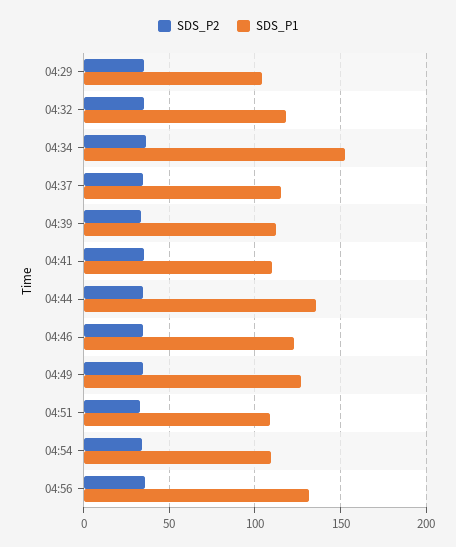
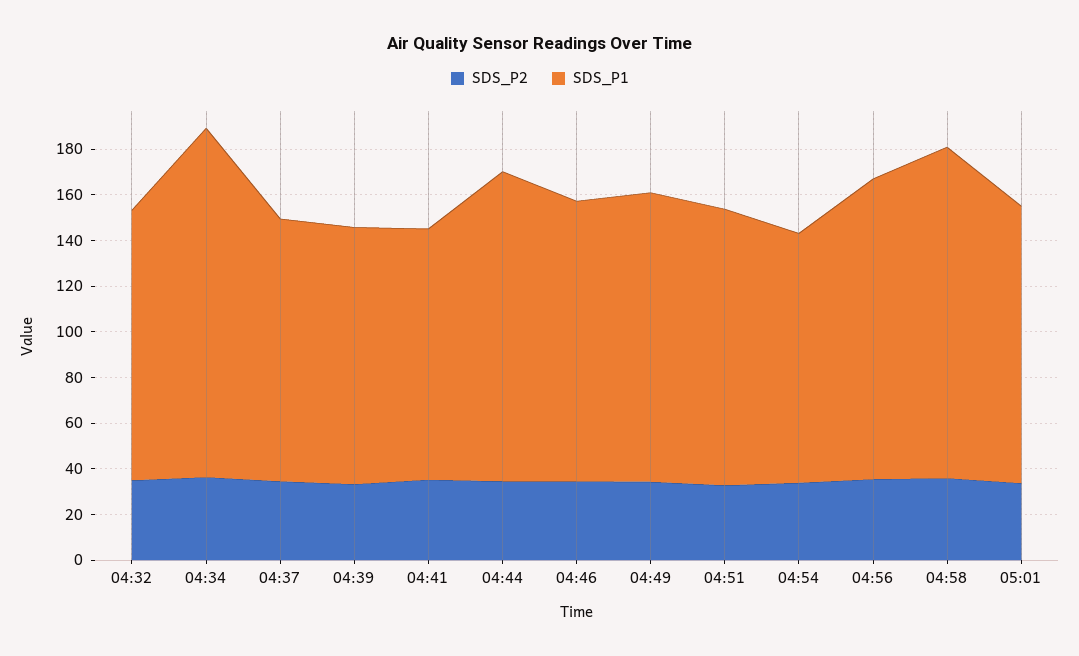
SDS_P2, 04:29: 35 -> none
SDS_P1, 04:29: 105 -> none
SDS_P1, 04:51: 110 -> 120
SDS_P2, 04:58: none -> 35
SDS_P1, 04:58: none -> 145
SDS_P2, 05:01: none -> 35
SDS_P1, 05:01: none -> 120

